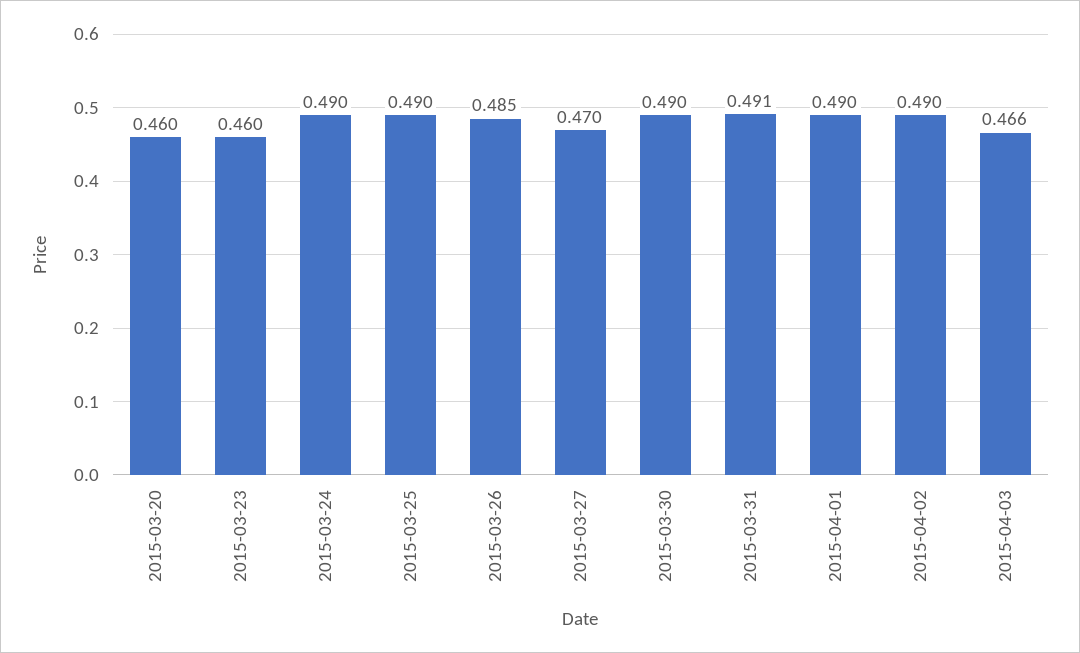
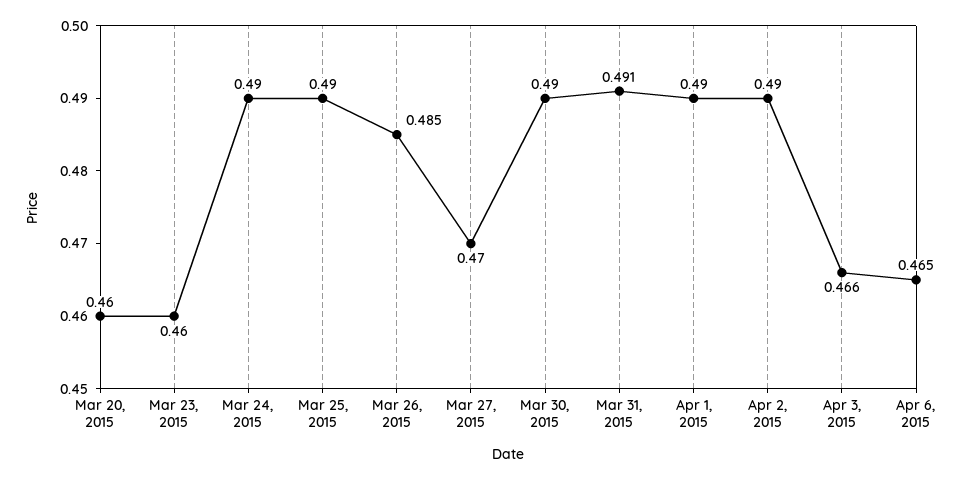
Apr 6, 2015: none -> 0.465

